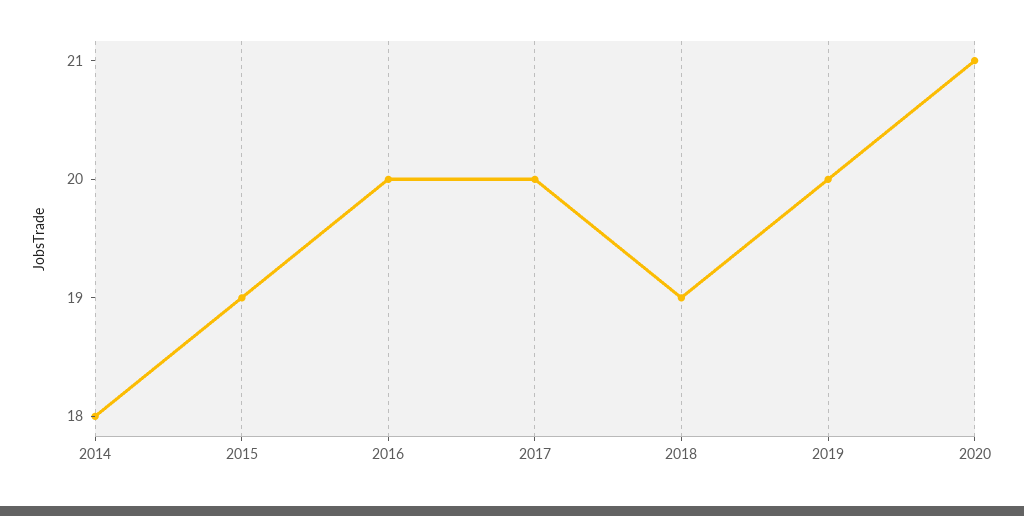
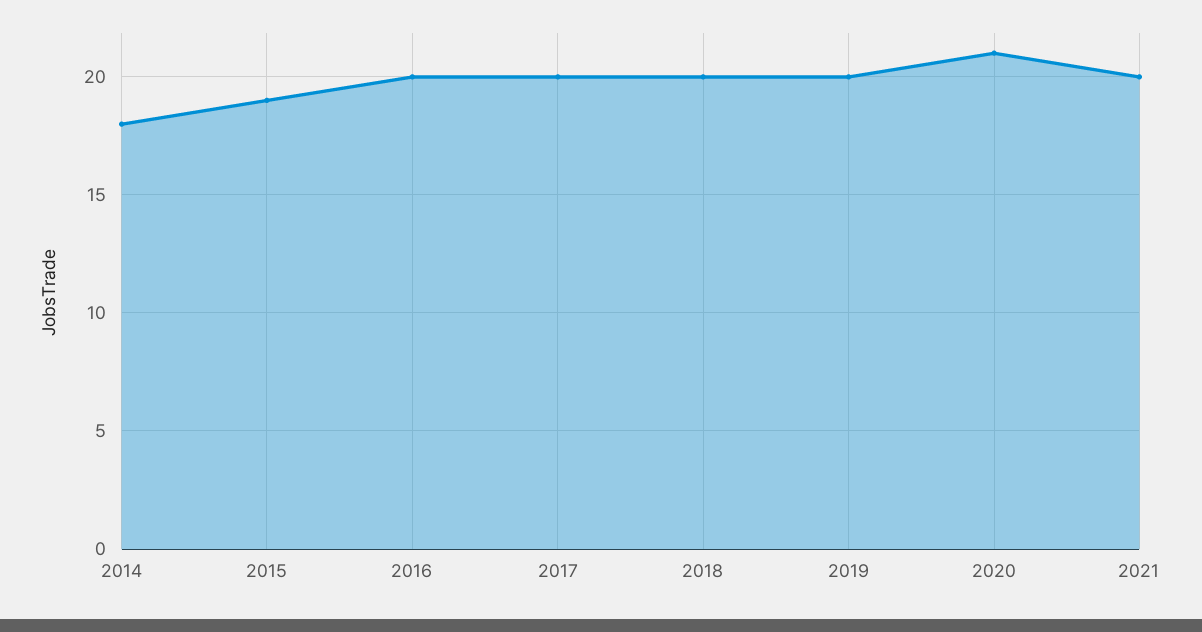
2018: 19 -> 20
2021: none -> 20

